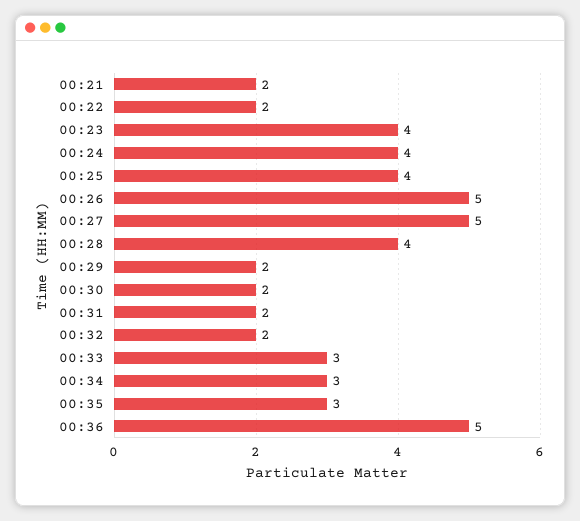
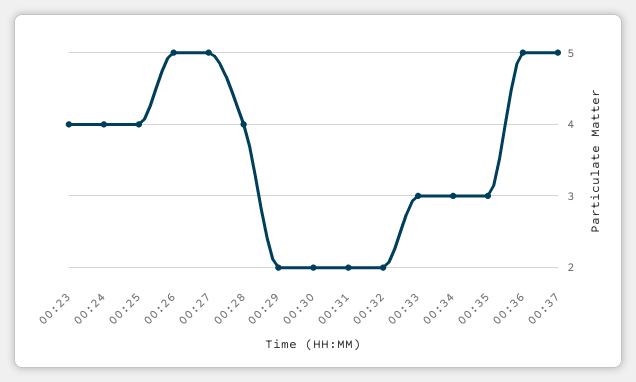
00:21: 2 -> none
00:22: 2 -> none
00:37: none -> 5

